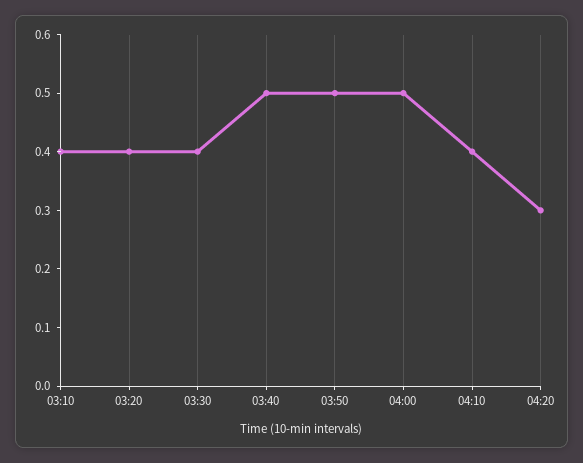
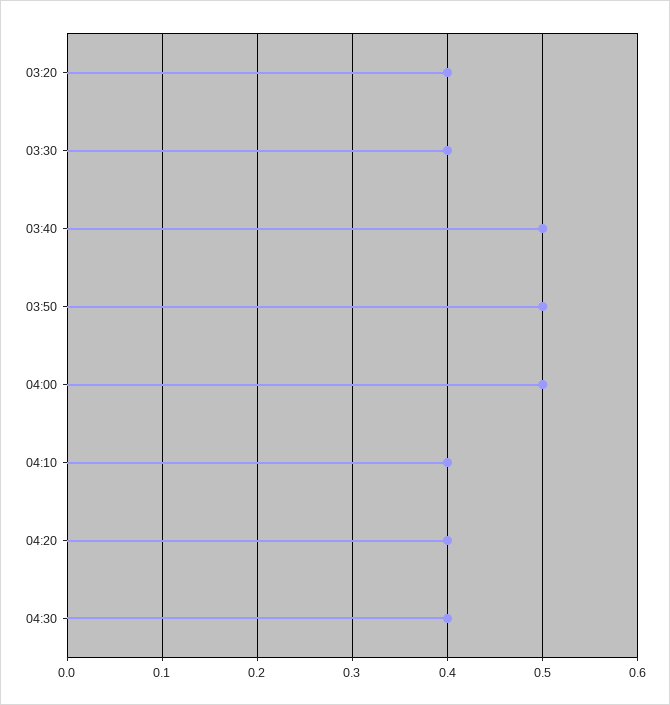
03:10: 0.4 -> none
04:20: 0.3 -> 0.4
04:30: none -> 0.4

